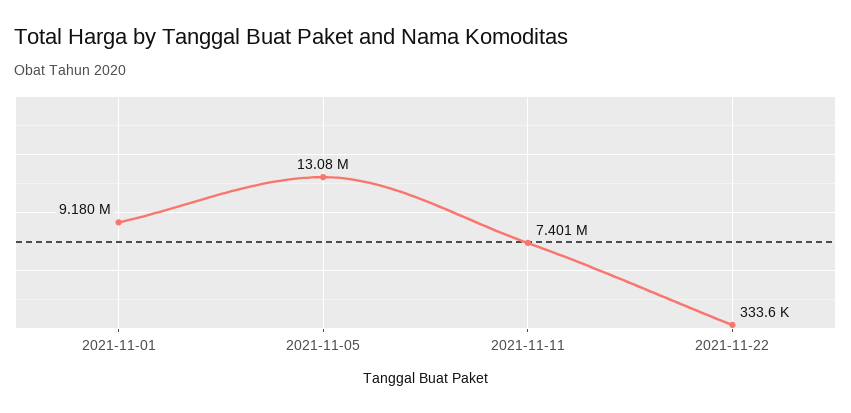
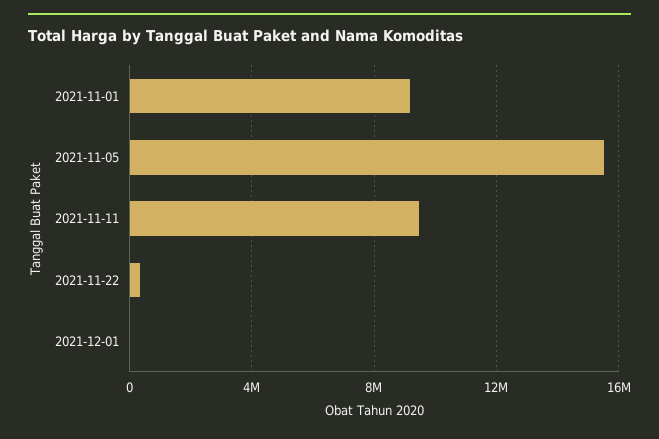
2021-11-05: 13080000 -> 15500000
2021-11-11: 7401000 -> 9500000
2021-12-01: none -> 0

